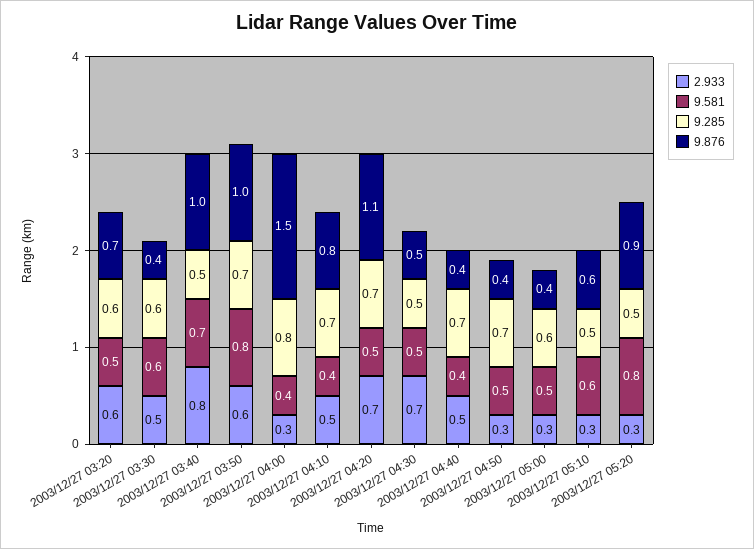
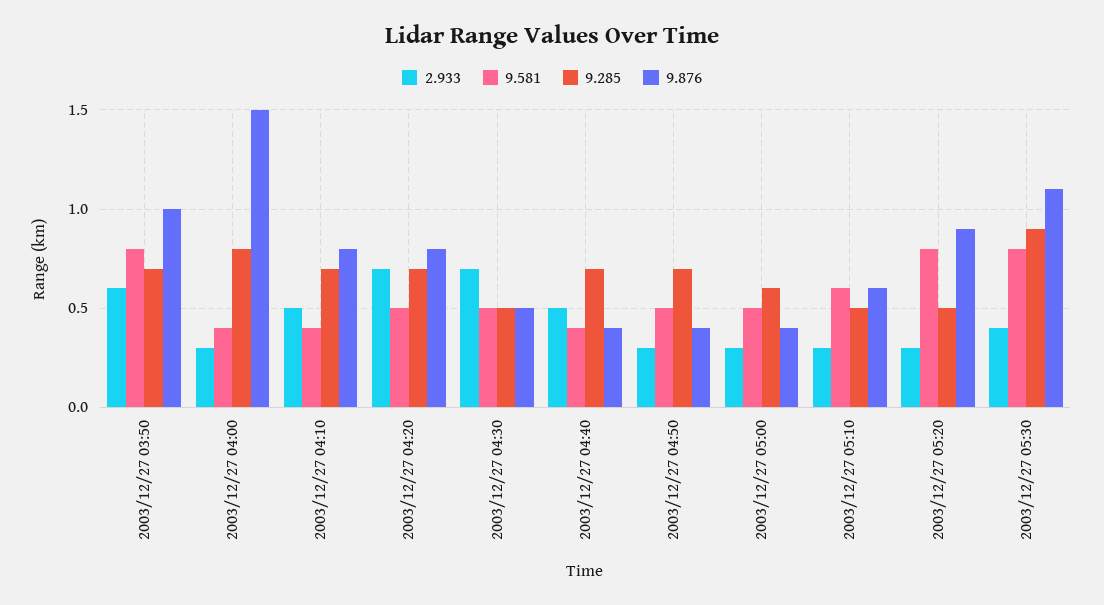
2.933, 2003/12/27 03:20: 0.6 -> none
9.581, 2003/12/27 03:20: 0.5 -> none
9.285, 2003/12/27 03:20: 0.6 -> none
9.876, 2003/12/27 03:20: 0.7 -> none
2.933, 2003/12/27 03:30: 0.5 -> none
9.581, 2003/12/27 03:30: 0.6 -> none
9.285, 2003/12/27 03:30: 0.6 -> none
9.876, 2003/12/27 03:30: 0.4 -> none
2.933, 2003/12/27 03:40: 0.8 -> none
9.581, 2003/12/27 03:40: 0.7 -> none
9.285, 2003/12/27 03:40: 0.5 -> none
9.876, 2003/12/27 03:40: 1 -> none
9.876, 2003/12/27 04:20: 1.1 -> 0.8
2.933, 2003/12/27 05:30: none -> 0.4
9.581, 2003/12/27 05:30: none -> 0.8
9.285, 2003/12/27 05:30: none -> 0.9
9.876, 2003/12/27 05:30: none -> 1.1

